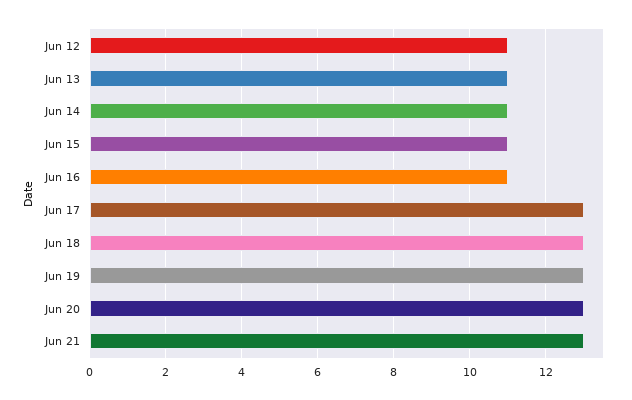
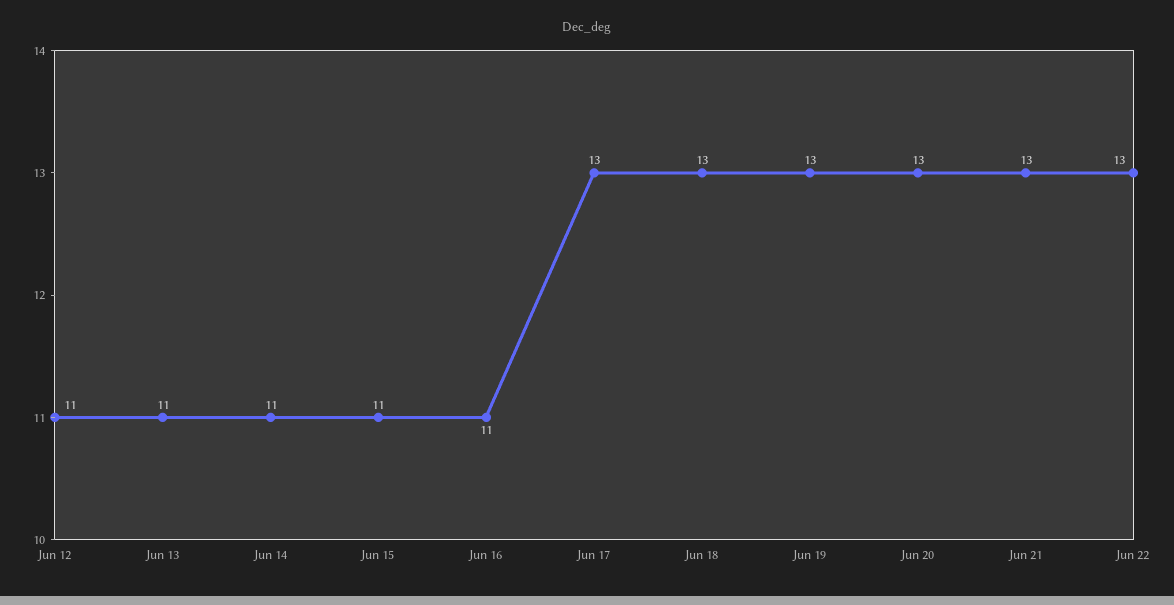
Jun 22: none -> 13

